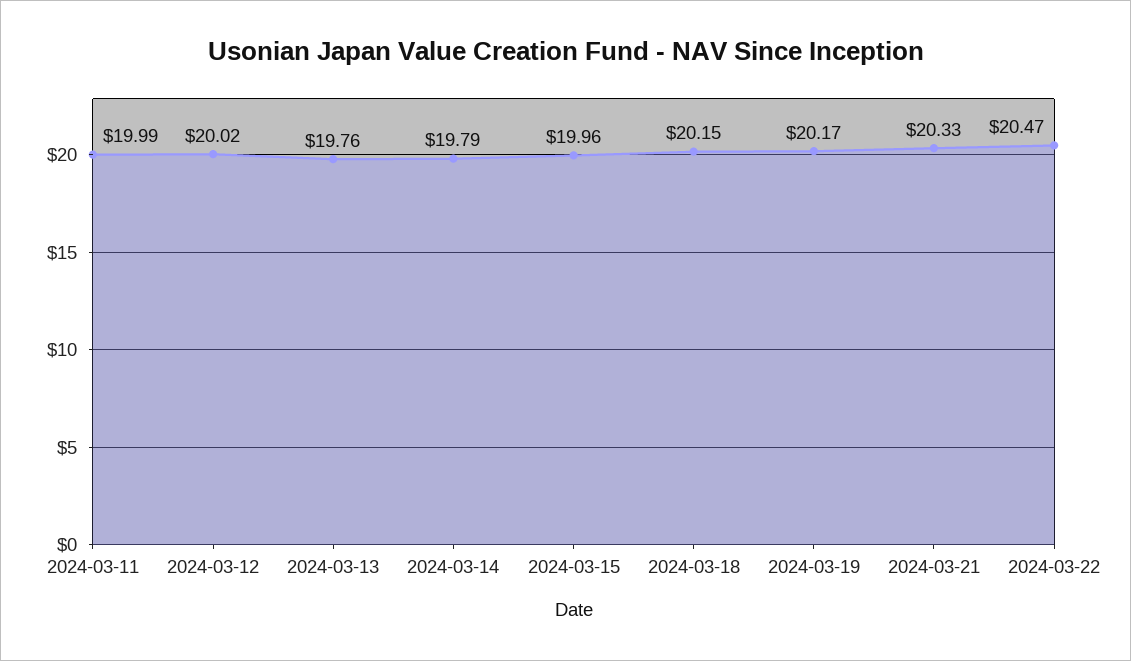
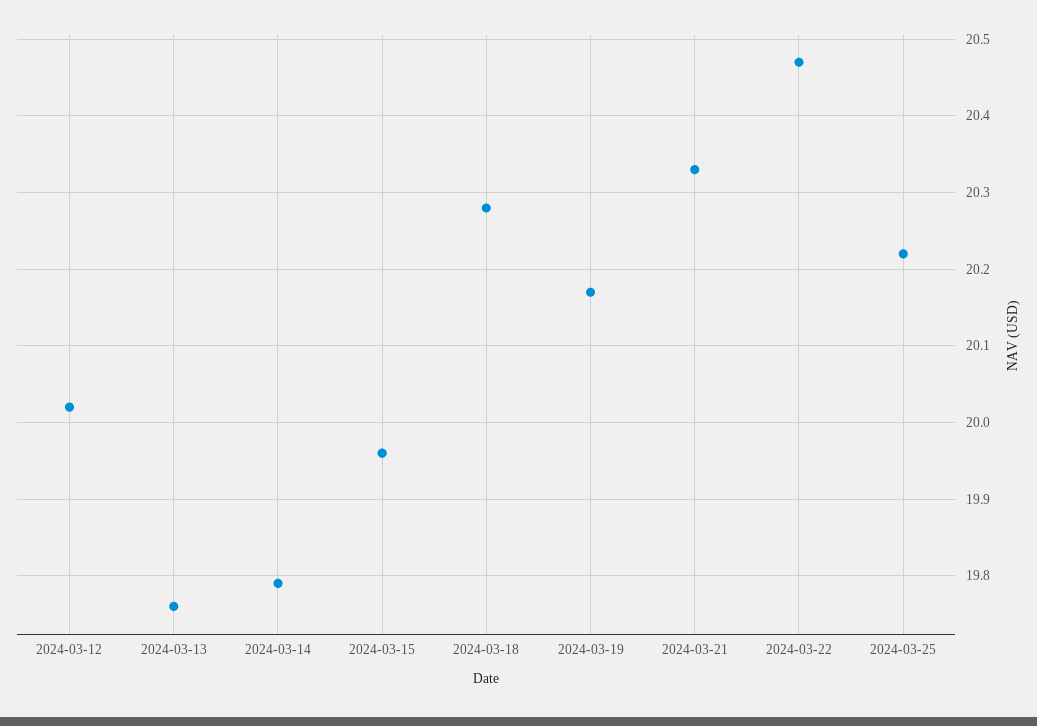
2024-03-11: 19.99 -> none
2024-03-18: 20.15 -> 20.28
2024-03-25: none -> 20.22

